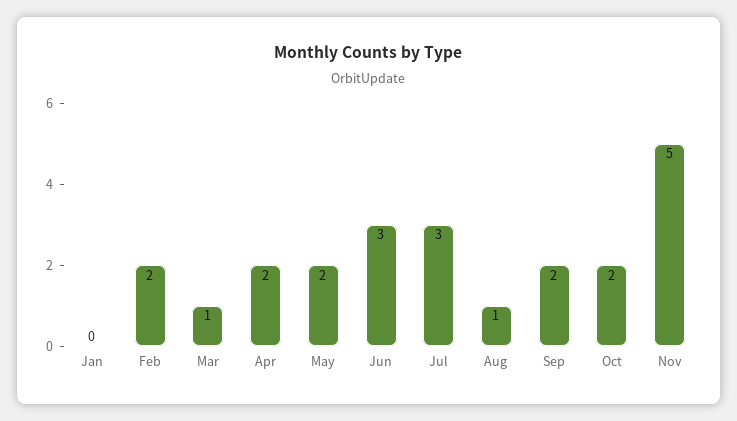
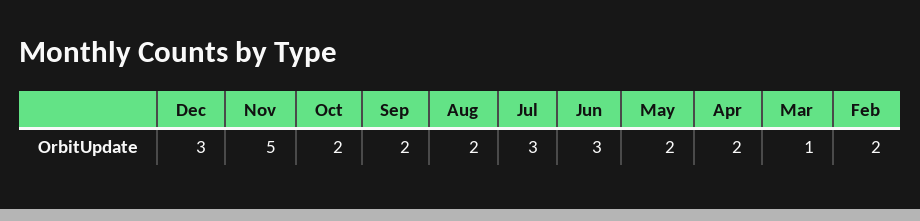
Jan: 0 -> none
Aug: 1 -> 2
Dec: none -> 3

